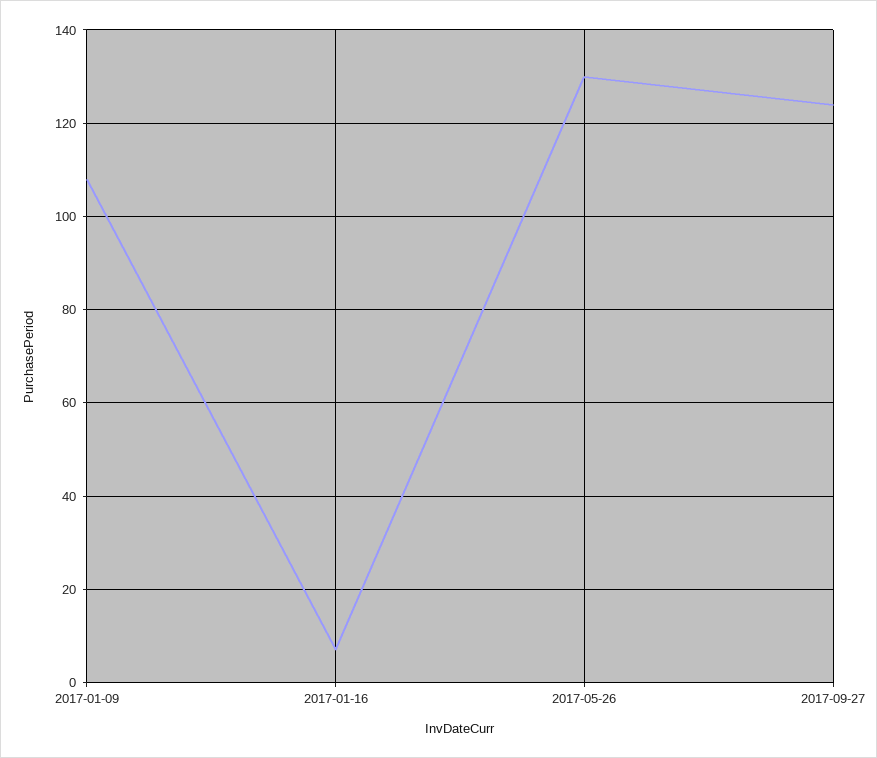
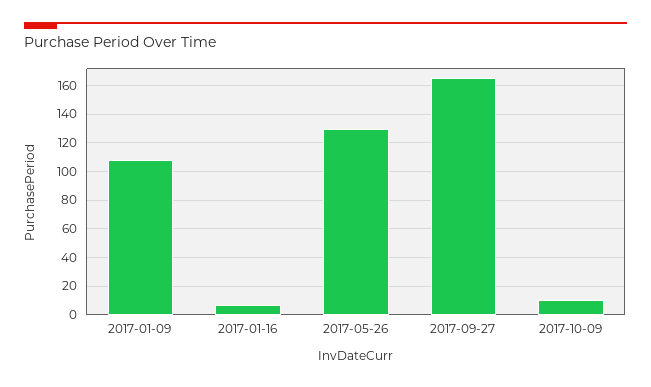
2017-09-27: 125 -> 165
2017-10-09: none -> 10

